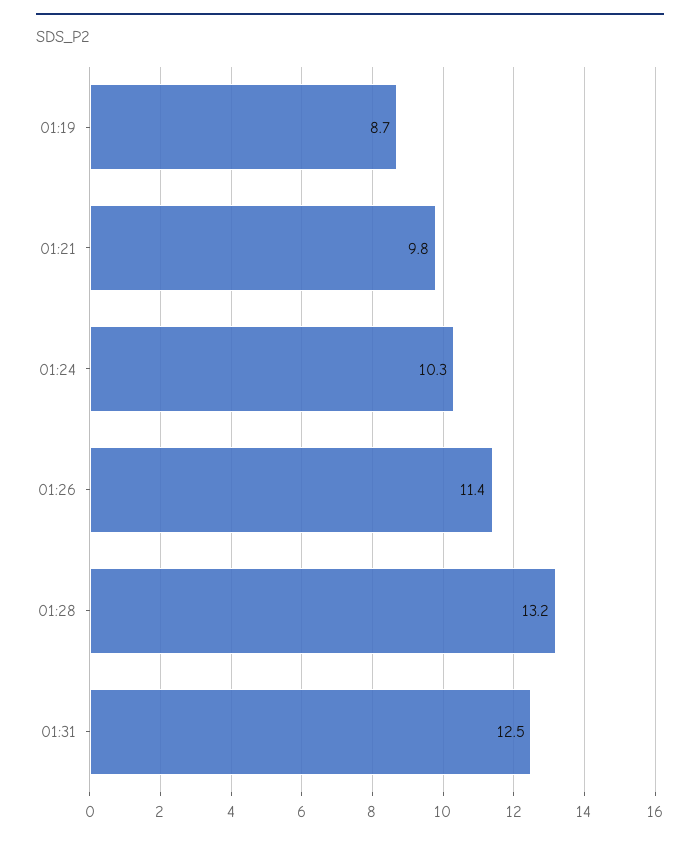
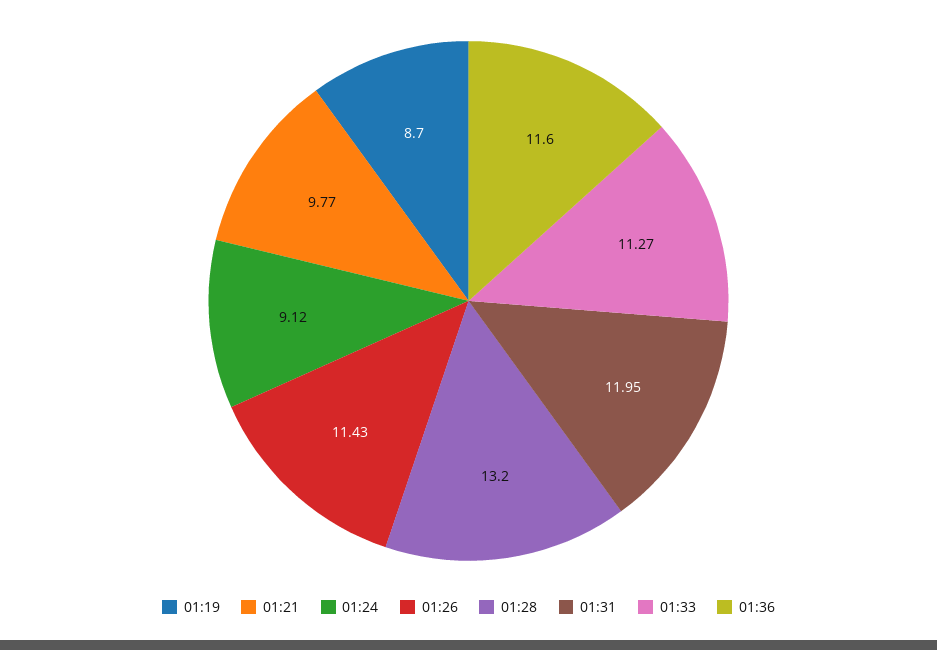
01:24: 10.3 -> 9.12
01:31: 12.5 -> 11.95
01:33: none -> 11.27
01:36: none -> 11.6

